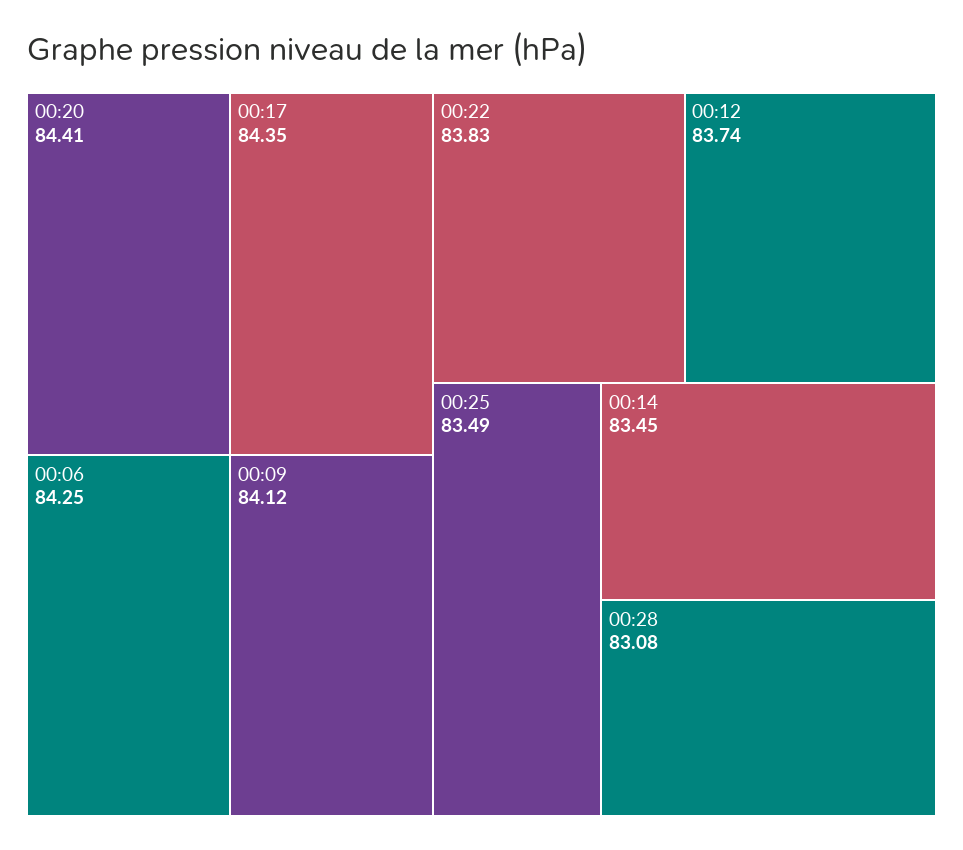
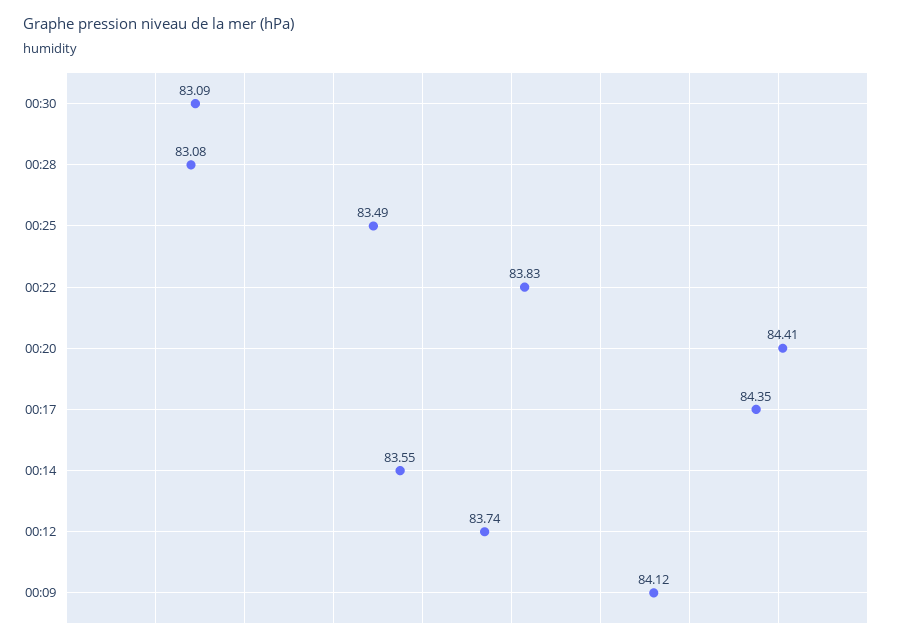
00:06: 84.25 -> none
00:14: 83.45 -> 83.55
00:30: none -> 83.09

